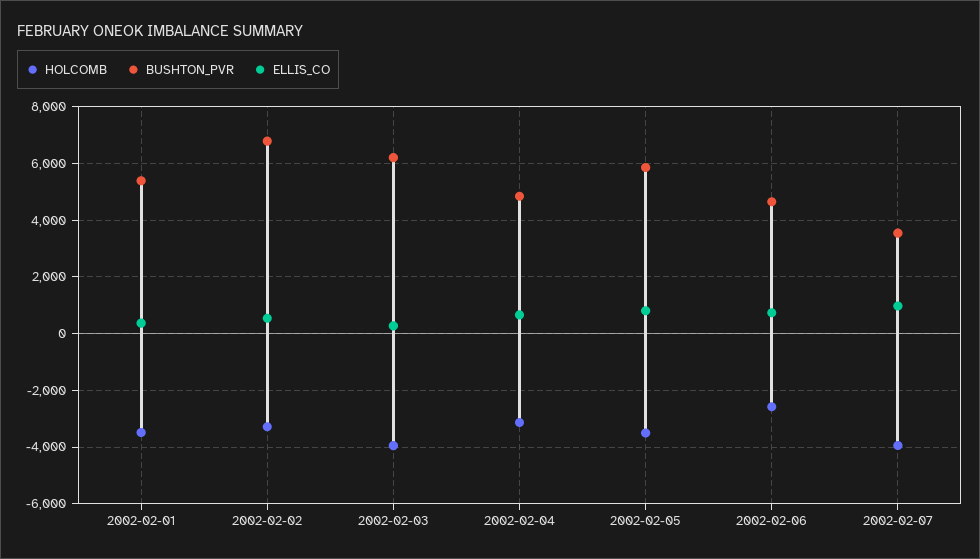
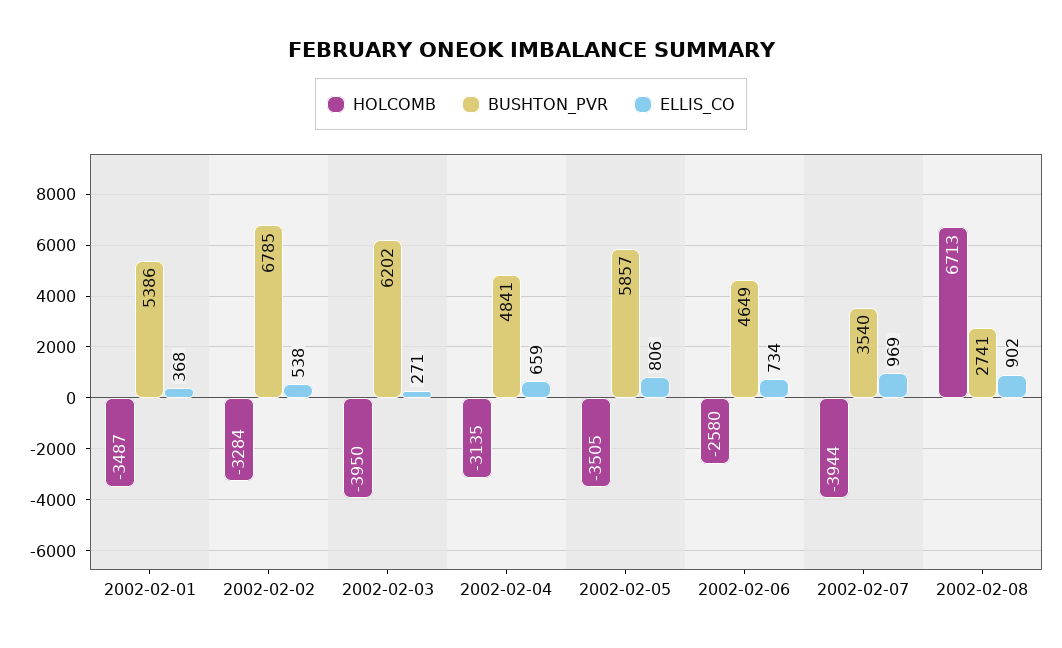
HOLCOMB, 2002-02-08: none -> 6713
BUSHTON_PVR, 2002-02-08: none -> 2741
ELLIS_CO, 2002-02-08: none -> 902

